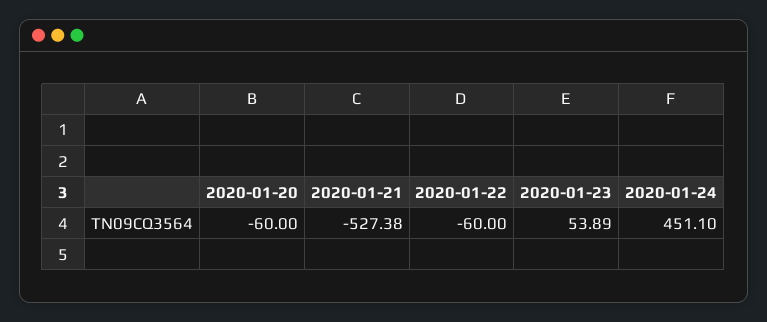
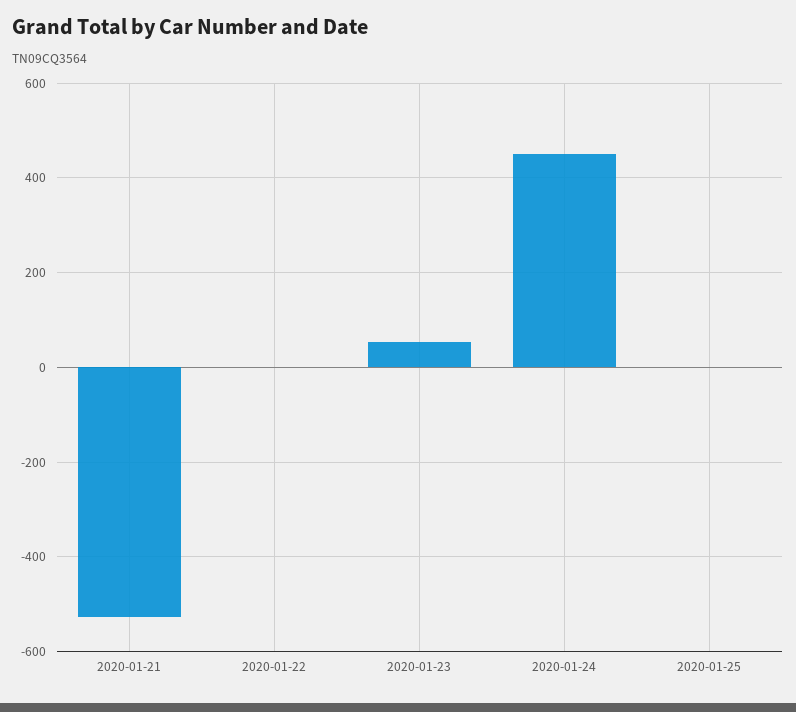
2020-01-20: -60 -> none
2020-01-22: -60 -> 0
2020-01-25: none -> 0

